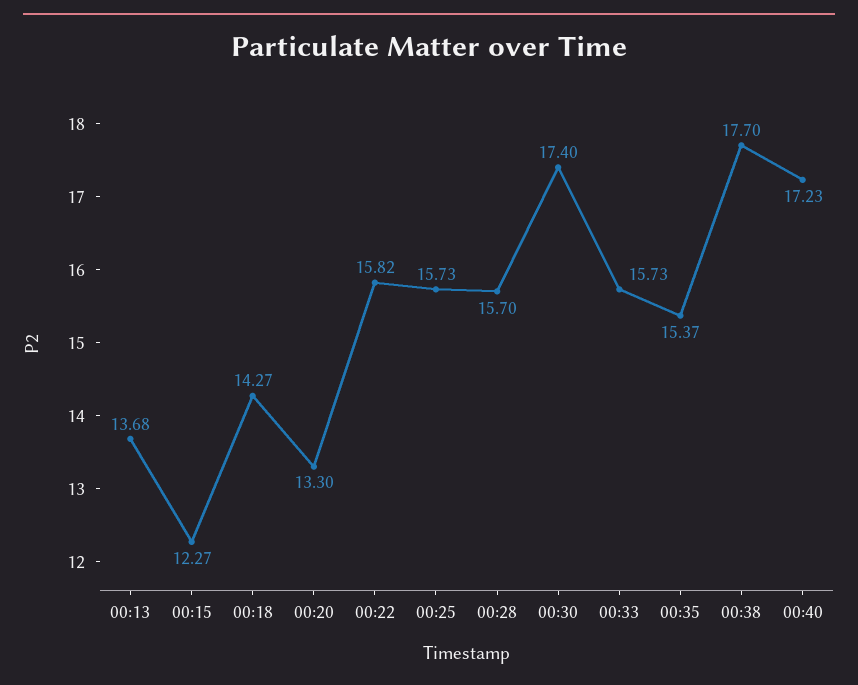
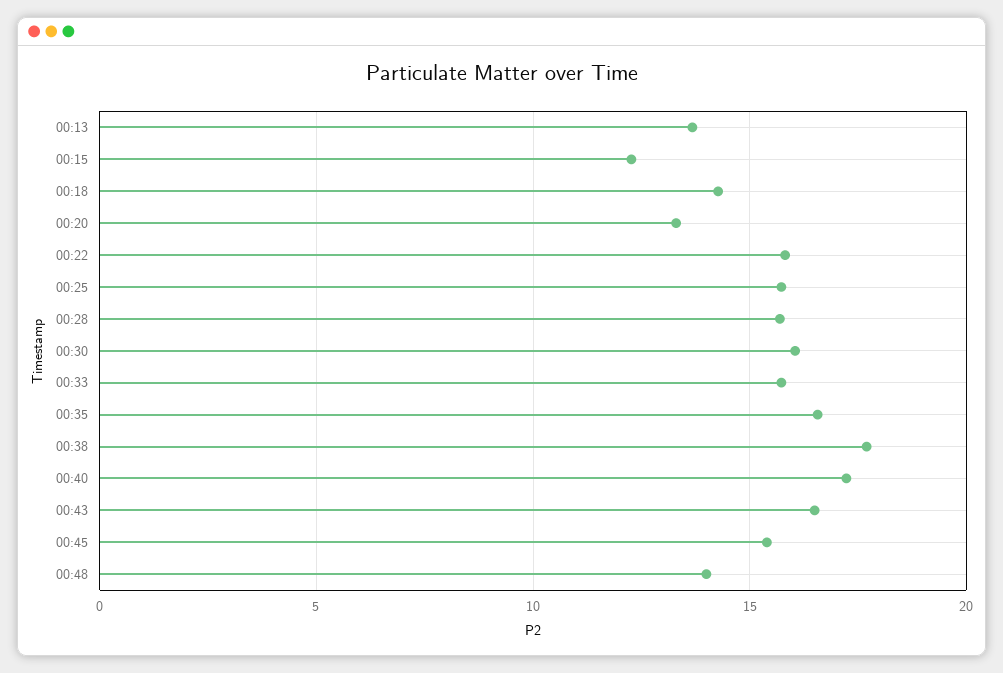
00:30: 17.4 -> 16
00:35: 15.37 -> 16.5
00:43: none -> 16.5
00:45: none -> 15.5
00:48: none -> 14

